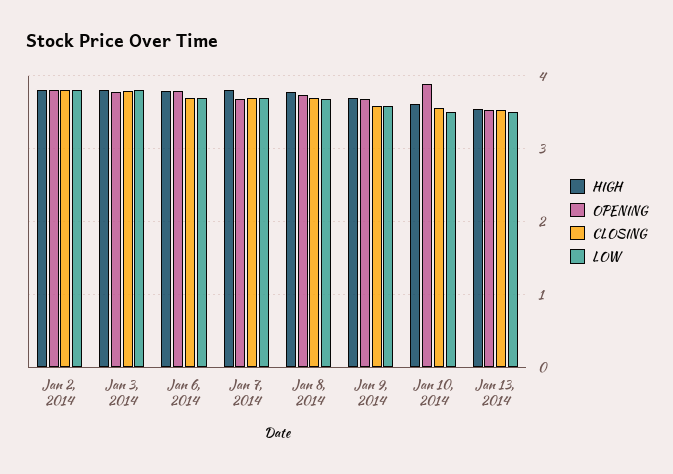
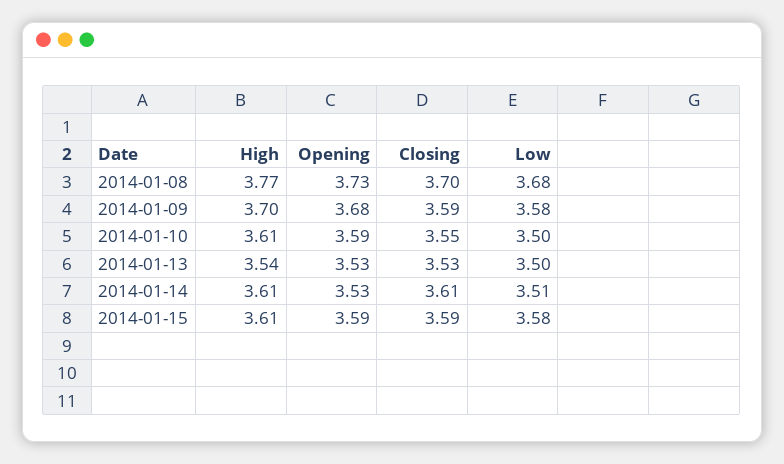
HIGH, Jan 2, 2014: 3.8 -> none
OPENING, Jan 2, 2014: 3.8 -> none
CLOSING, Jan 2, 2014: 3.8 -> none
LOW, Jan 2, 2014: 3.8 -> none
HIGH, Jan 3, 2014: 3.8 -> none
OPENING, Jan 3, 2014: 3.8 -> none
CLOSING, Jan 3, 2014: 3.8 -> none
LOW, Jan 3, 2014: 3.8 -> none
HIGH, Jan 6, 2014: 3.8 -> none
OPENING, Jan 6, 2014: 3.8 -> none
CLOSING, Jan 6, 2014: 3.7 -> none
LOW, Jan 6, 2014: 3.7 -> none
HIGH, Jan 7, 2014: 3.8 -> none
OPENING, Jan 7, 2014: 3.7 -> none
CLOSING, Jan 7, 2014: 3.7 -> none
LOW, Jan 7, 2014: 3.7 -> none
OPENING, Jan 10, 2014: 3.9 -> 3.59
HIGH, 2014-01-14: none -> 3.61
OPENING, 2014-01-14: none -> 3.53
CLOSING, 2014-01-14: none -> 3.61
LOW, 2014-01-14: none -> 3.51
HIGH, 2014-01-15: none -> 3.61
OPENING, 2014-01-15: none -> 3.59
CLOSING, 2014-01-15: none -> 3.59
LOW, 2014-01-15: none -> 3.58

